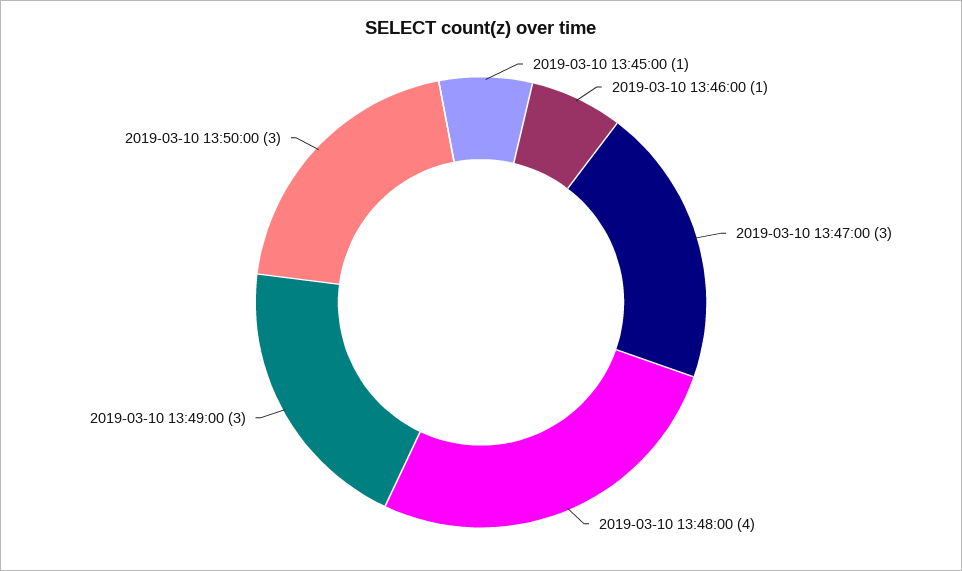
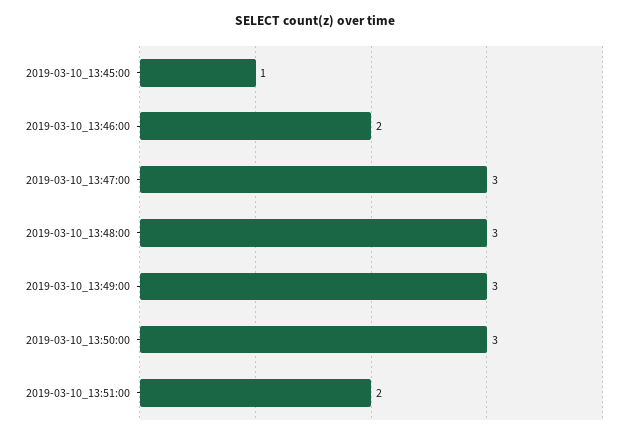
2019-03-10 13:46:00: 1 -> 2
2019-03-10 13:48:00: 4 -> 3
2019-03-10_13:51:00: none -> 2

